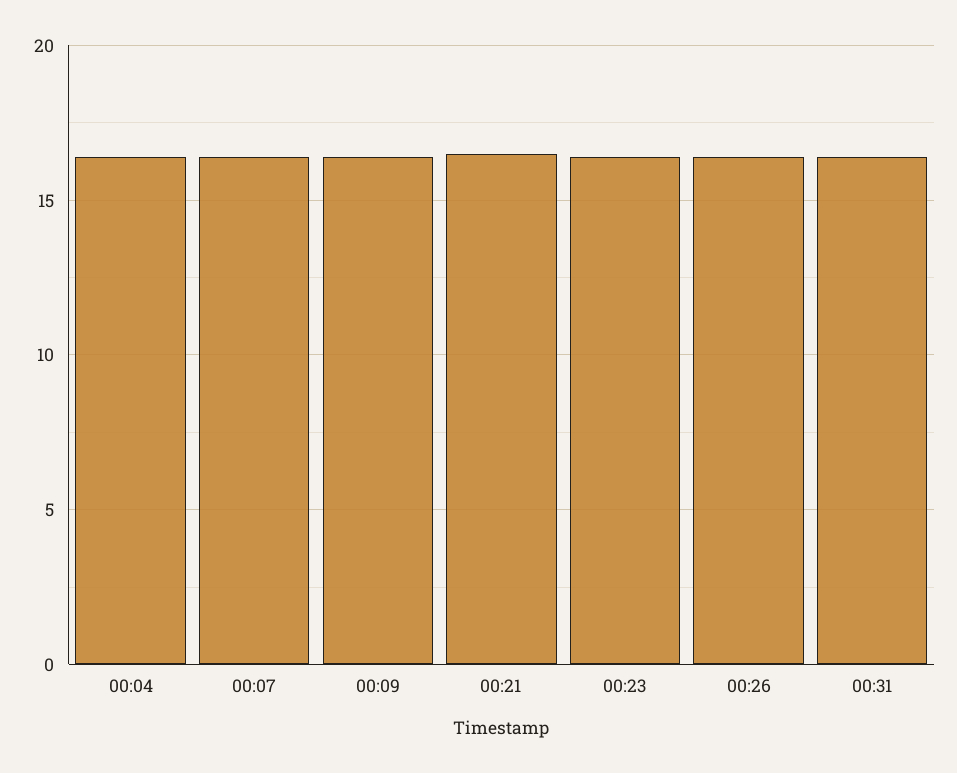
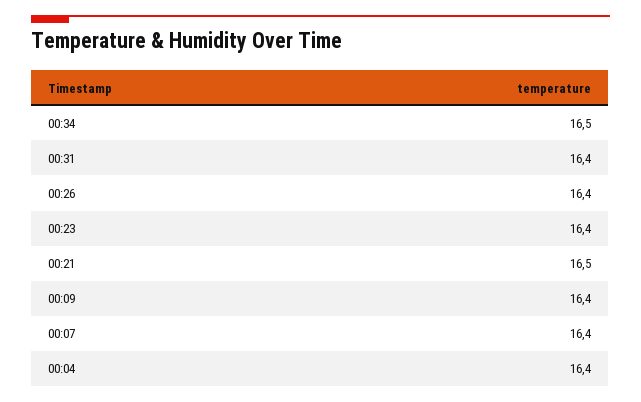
00:34: none -> 16.5

